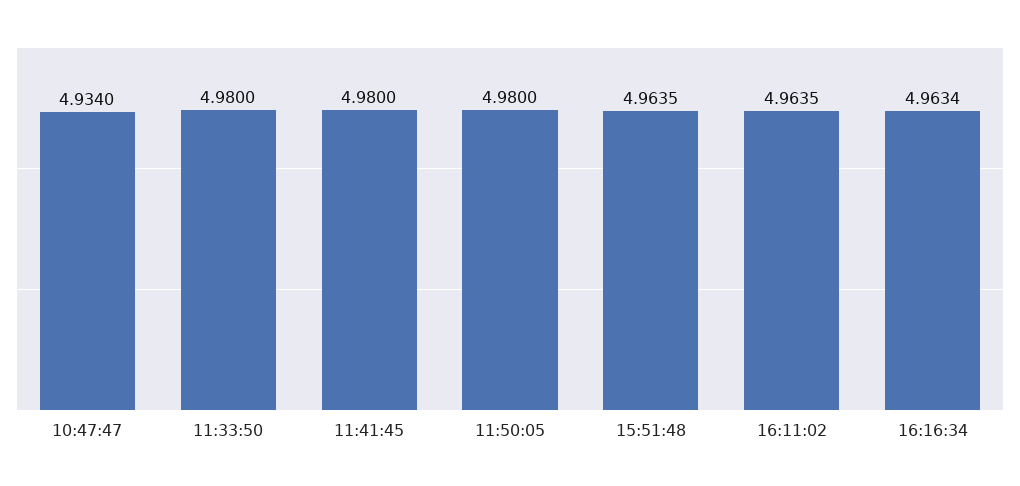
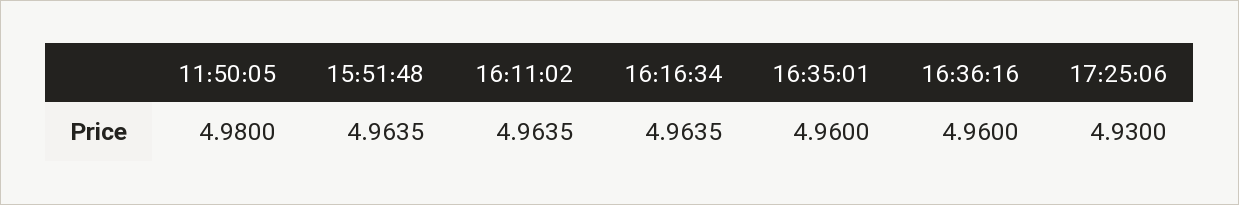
10:47:47: 4.934 -> none
11:33:50: 4.98 -> none
11:41:45: 4.98 -> none
16:16:34: 4.9634 -> 4.9635
16:35:01: none -> 4.96
16:36:16: none -> 4.96
17:25:06: none -> 4.93

